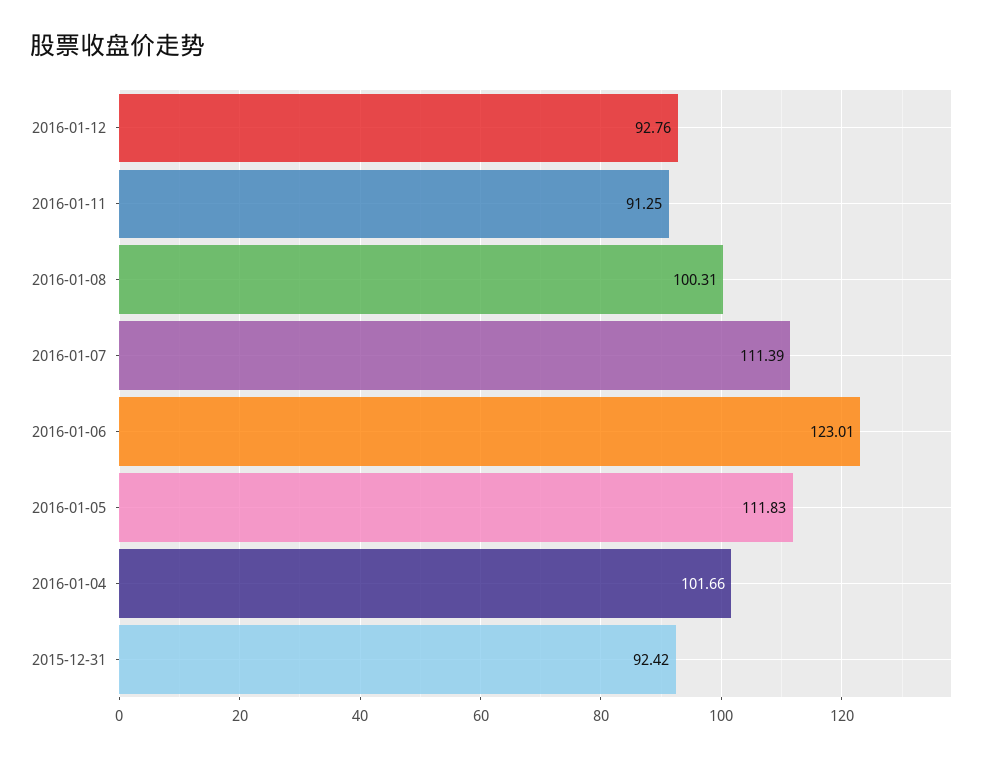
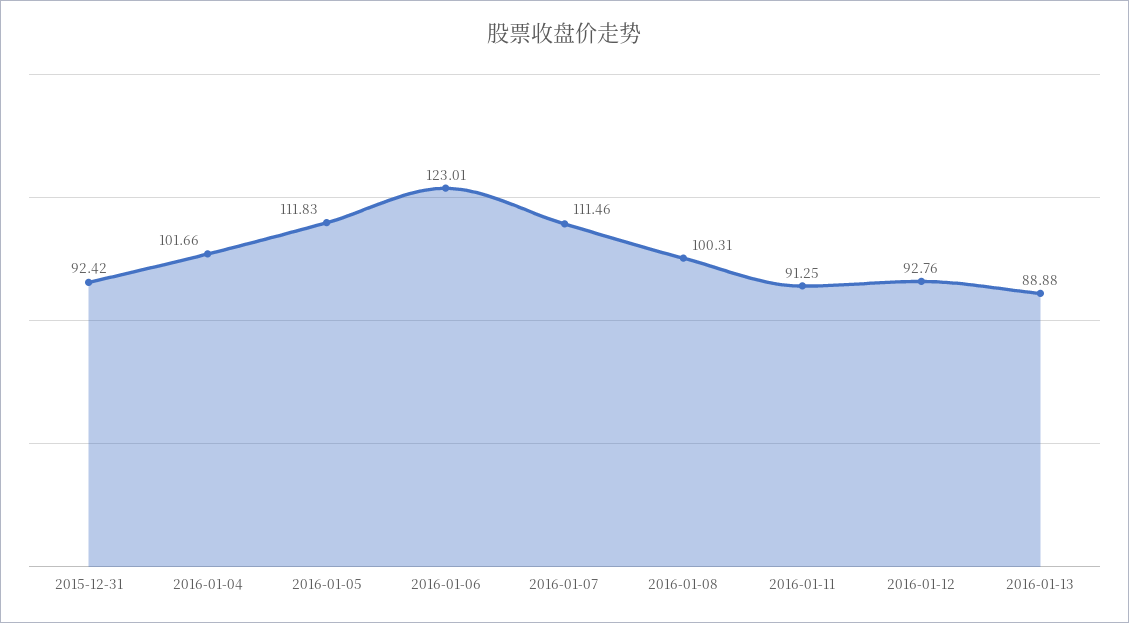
2016-01-07: 111.39 -> 111.46
2016-01-13: none -> 88.88

